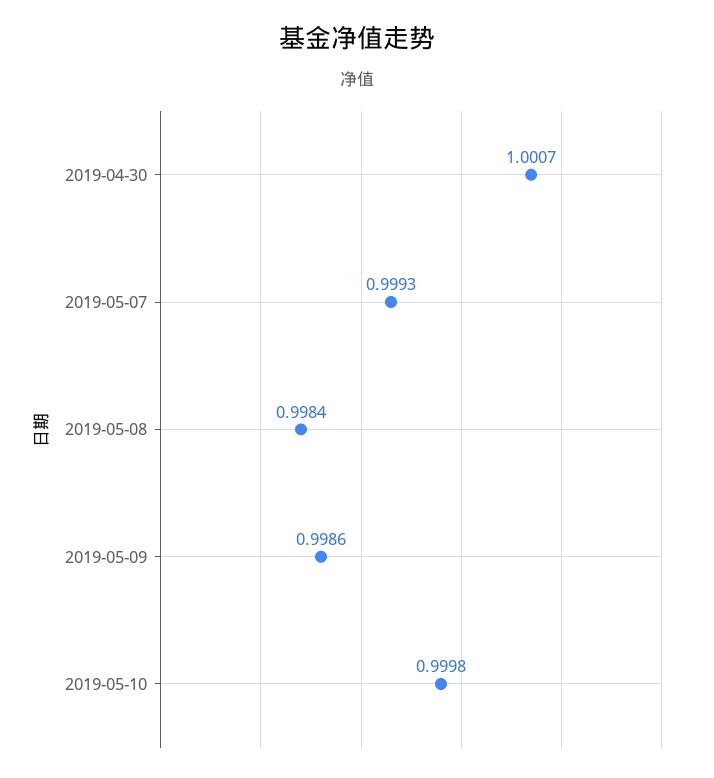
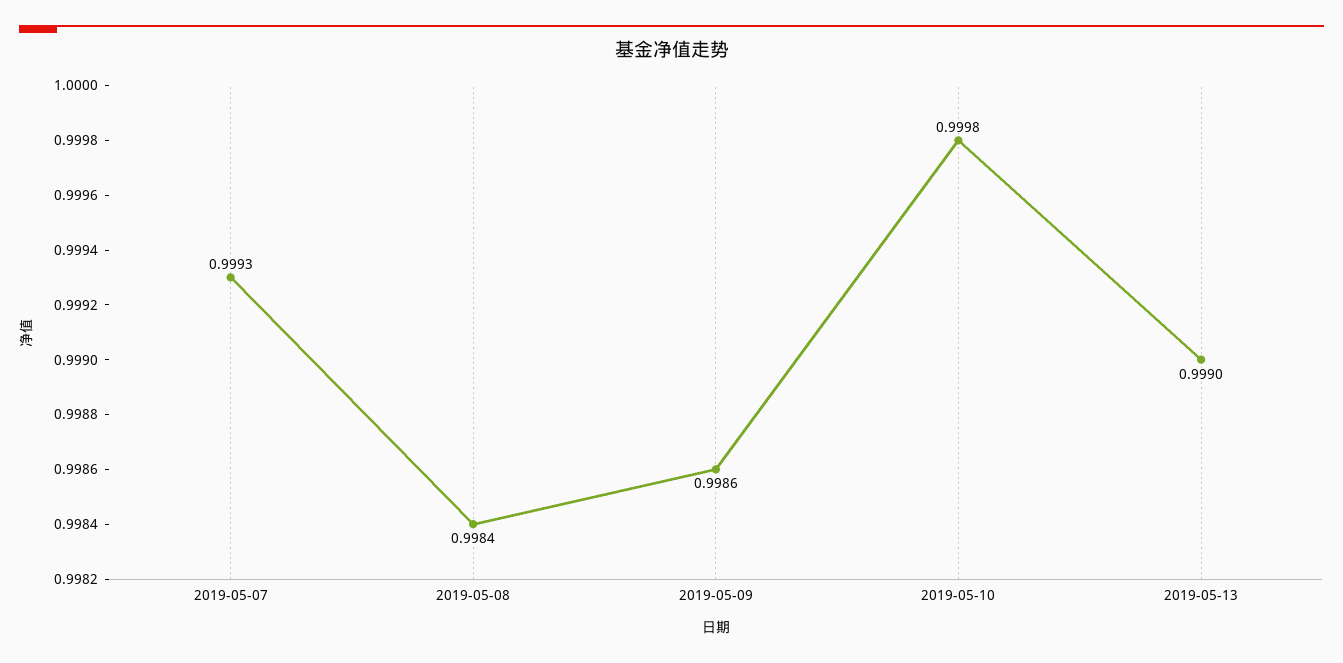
2019-04-30: 1.0007 -> none
2019-05-13: none -> 0.999

